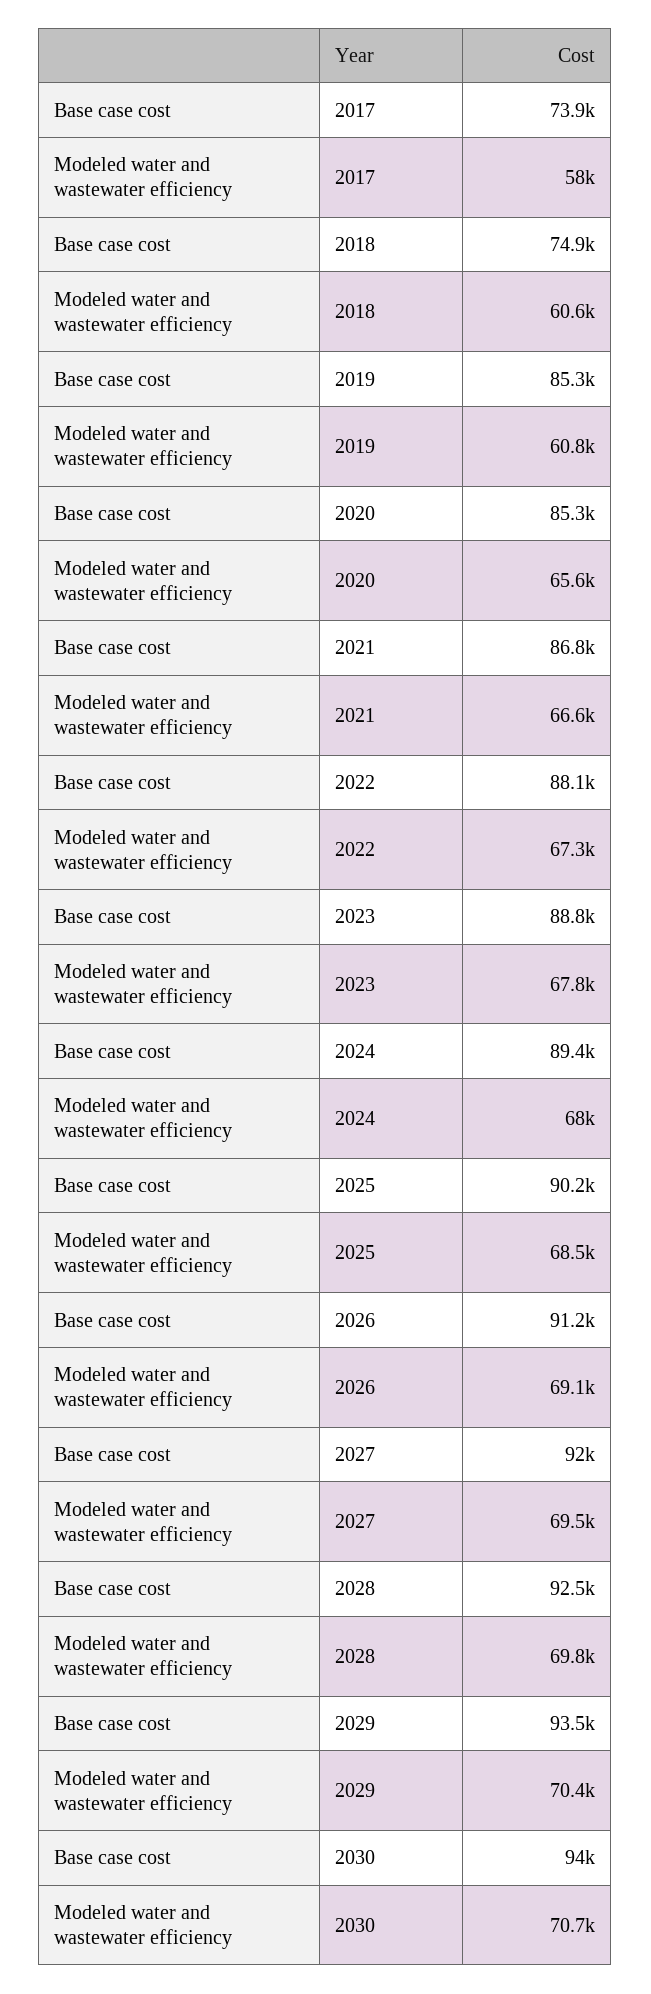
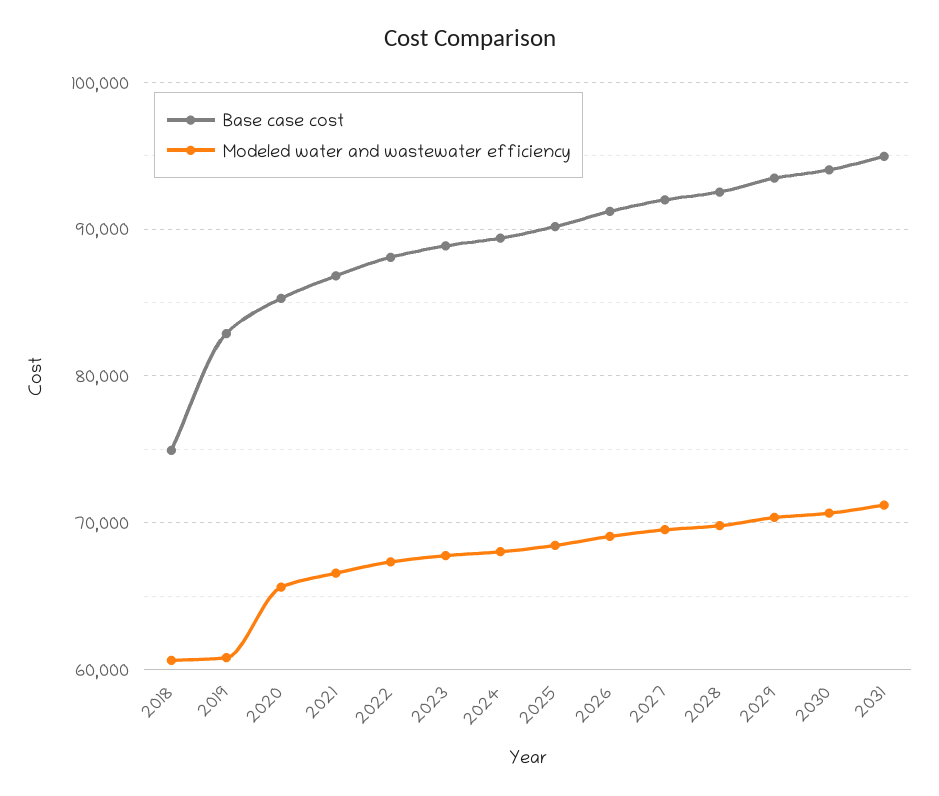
Base case cost, 2017: 73900 -> none
Modeled water and wastewater efficiency, 2017: 58000 -> none
Base case cost, 2019: 85300 -> 83000
Base case cost, 2031: none -> 95000
Modeled water and wastewater efficiency, 2031: none -> 71000

